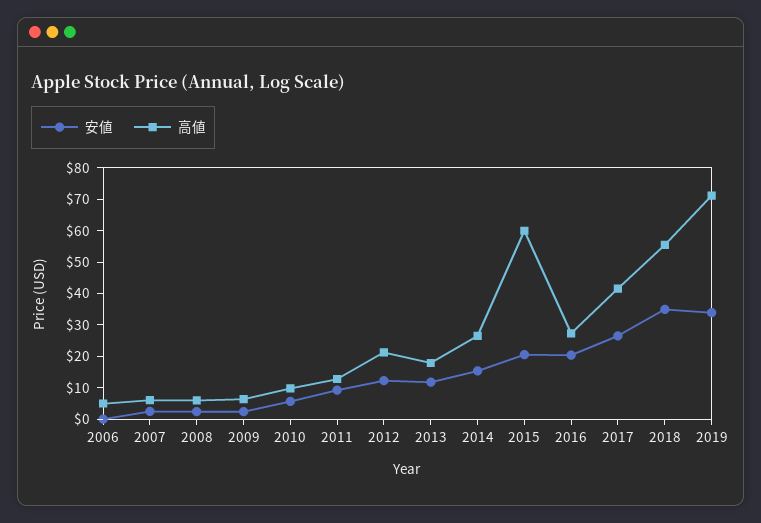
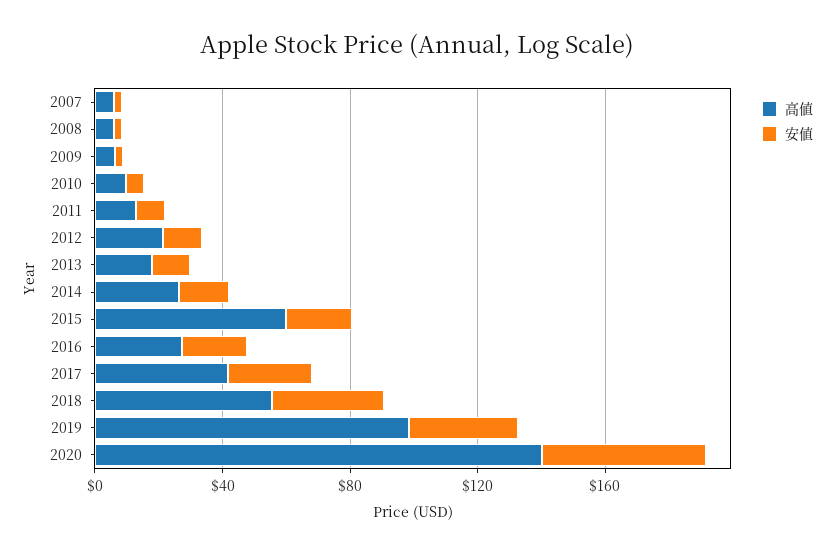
安値, 2006: 0 -> none
高値, 2006: 5 -> none
高値, 2019: 70 -> 100
高値, 2020: none -> 140
安値, 2020: none -> 50

